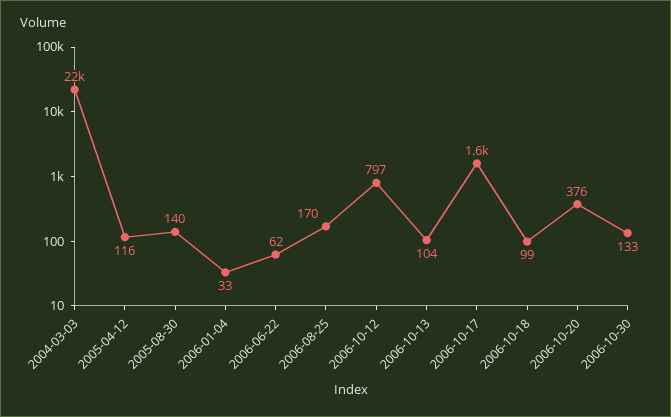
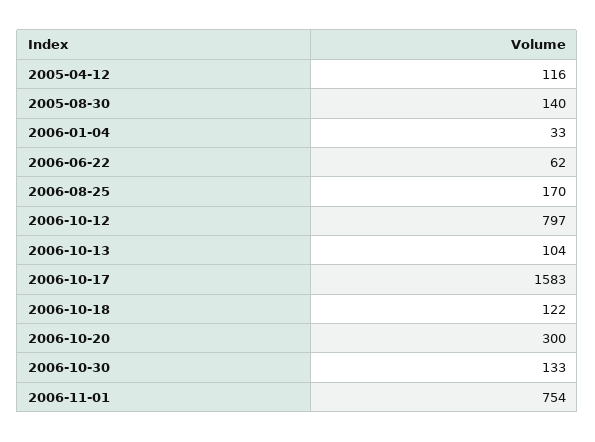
2004-03-03: 22000 -> none
2006-10-18: 99 -> 122
2006-10-20: 376 -> 300
2006-11-01: none -> 754

